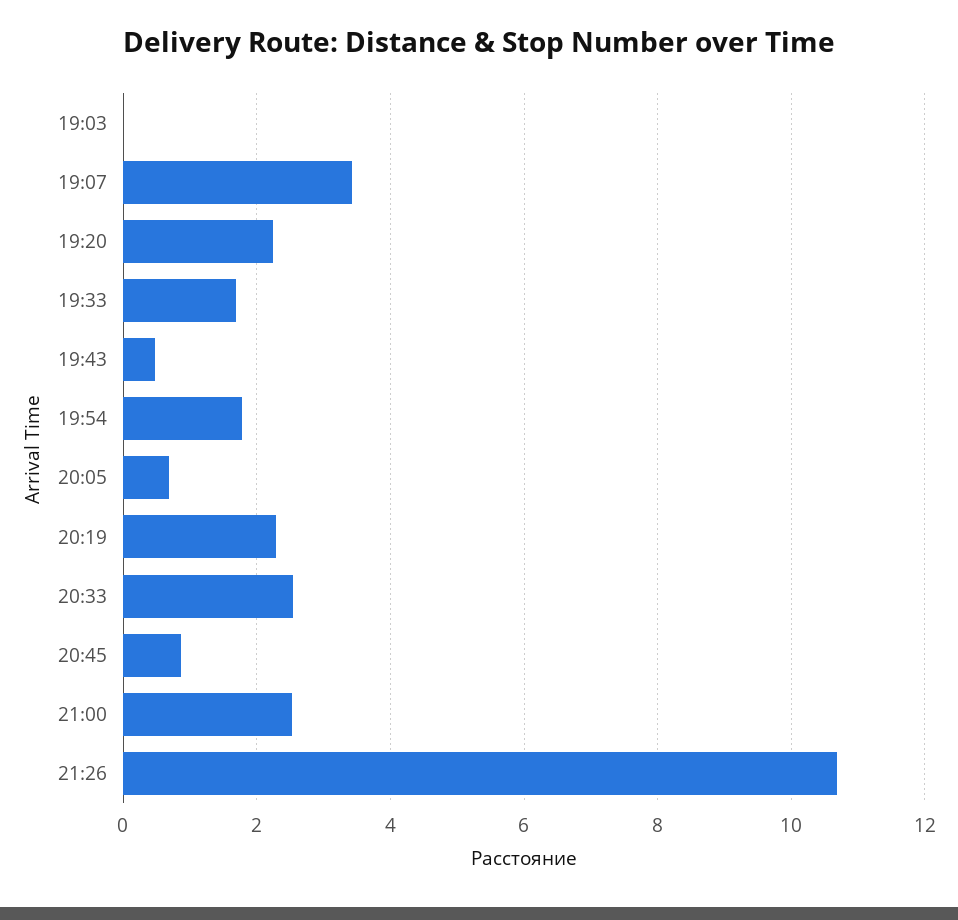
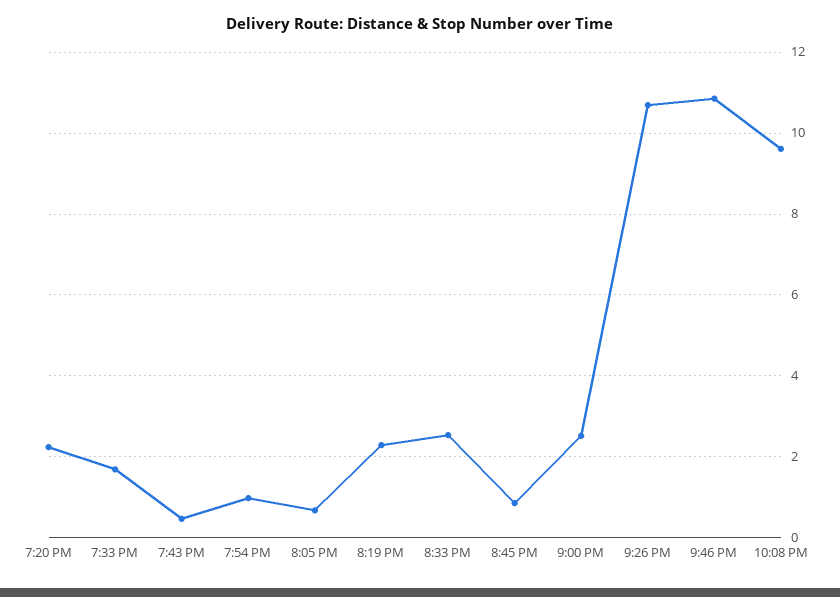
19:03: 0 -> none
19:07: 3.4 -> none
19:54: 1.8 -> 1
9:46 PM: none -> 10.8
10:08 PM: none -> 9.6

